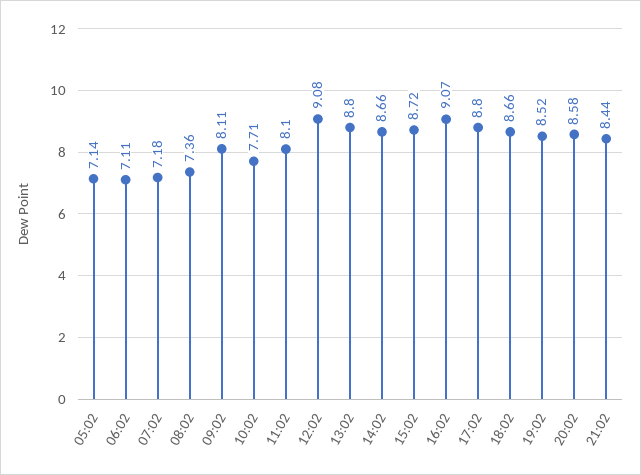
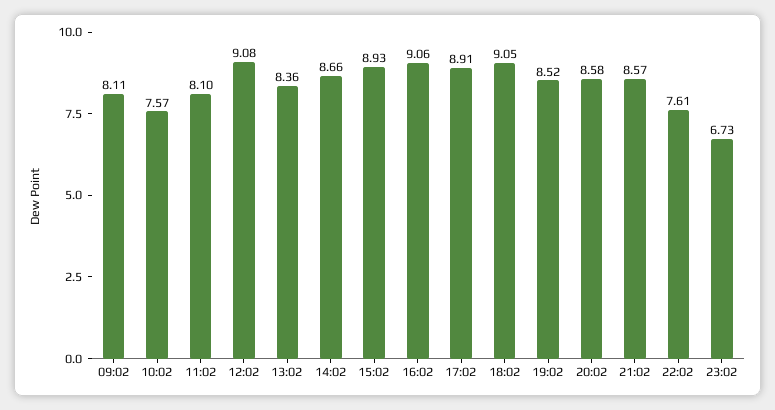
05:02: 7.14 -> none
06:02: 7.11 -> none
07:02: 7.18 -> none
08:02: 7.36 -> none
10:02: 7.71 -> 7.57
13:02: 8.8 -> 8.36
15:02: 8.72 -> 8.93
16:02: 9.07 -> 9.06
17:02: 8.8 -> 8.91
18:02: 8.66 -> 9.05
21:02: 8.44 -> 8.57
22:02: none -> 7.61
23:02: none -> 6.73

